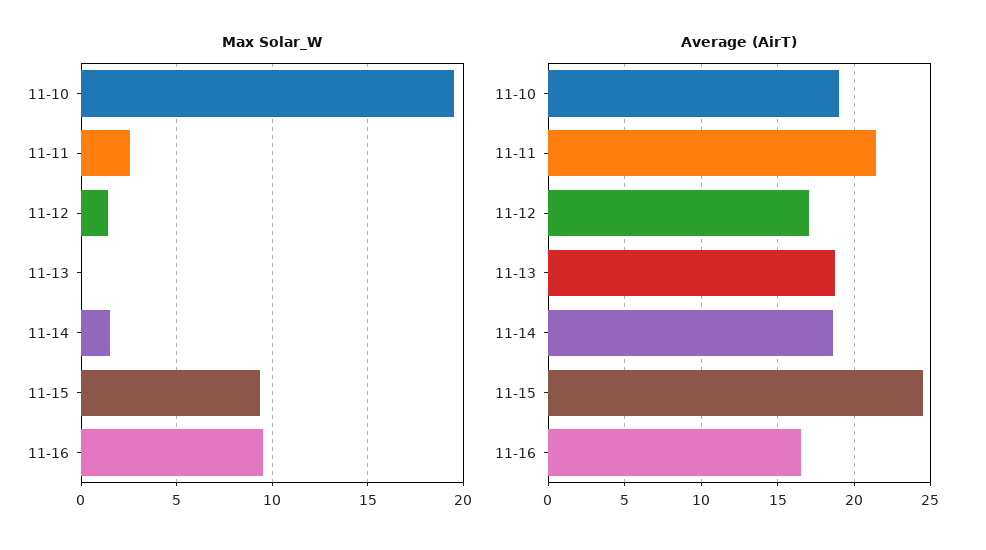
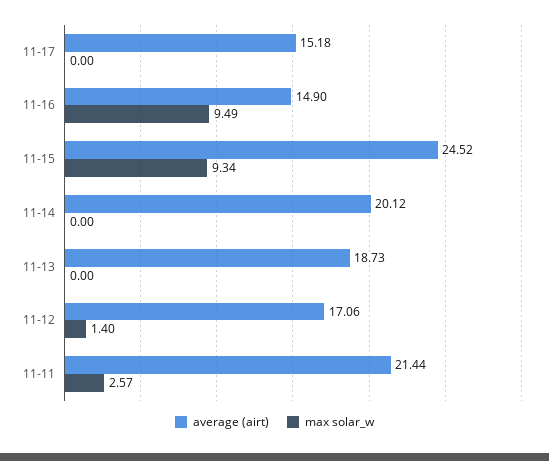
Max Solar_W, 11-10: 19.5 -> none
Max Solar_W, 11-14: 1.5 -> 0
Average (AirT), 11-10: 19 -> none
Average (AirT), 11-14: 18.5 -> 20.12
Average (AirT), 11-16: 16.5 -> 14.9
Average (AirT), 11-17: none -> 15.18
Max Solar_W, 11-17: none -> 0

